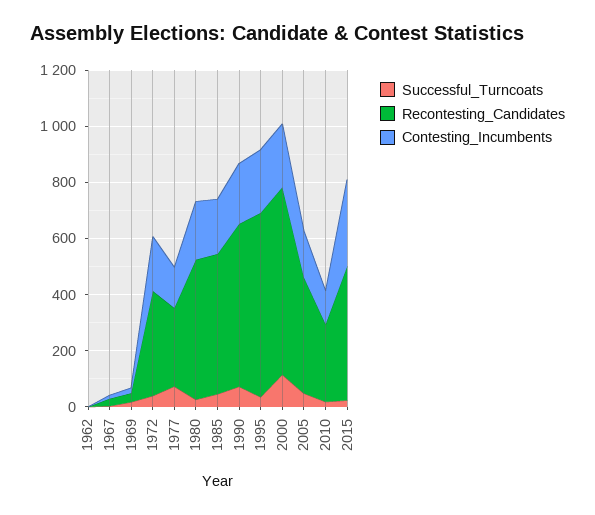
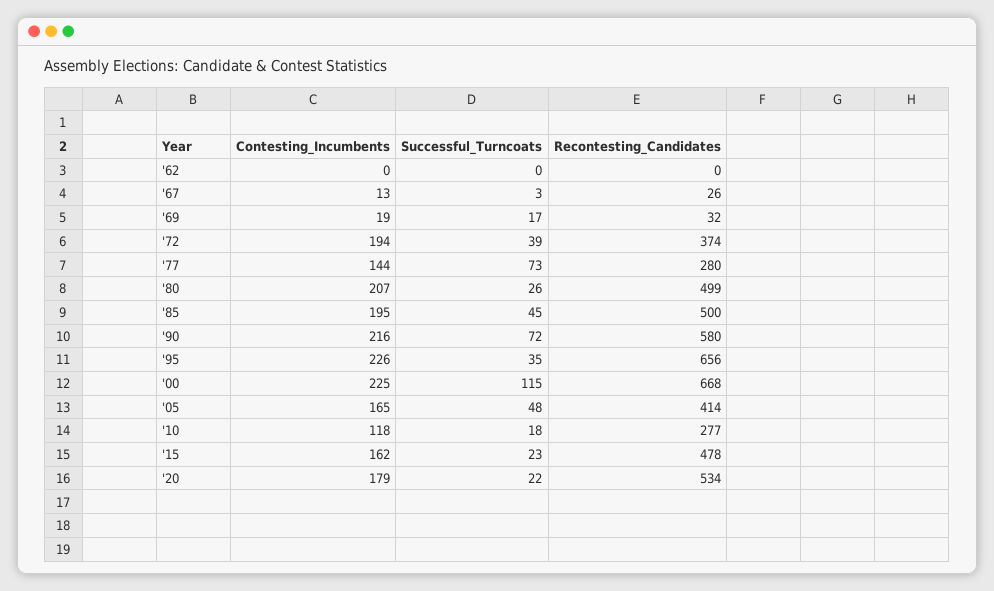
Contesting_Incumbents, 2015: 300 -> 162
Contesting_Incumbents, '20: none -> 179
Successful_Turncoats, '20: none -> 22
Recontesting_Candidates, '20: none -> 534

